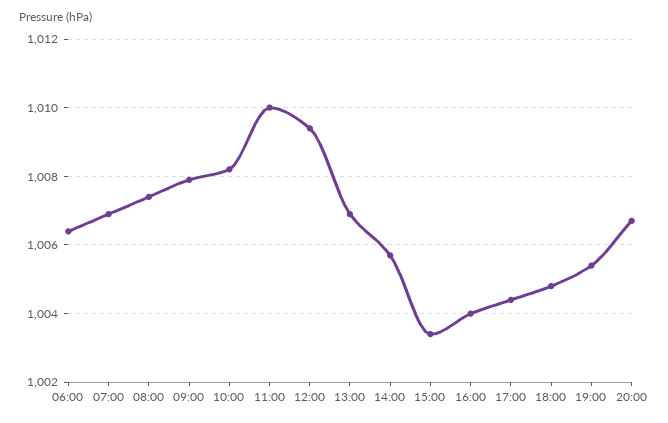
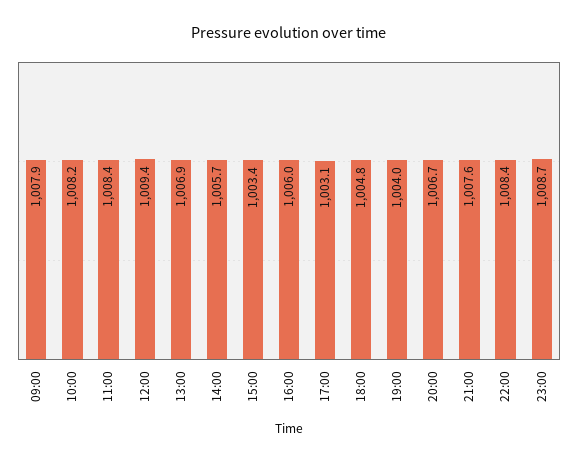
06:00: 1006.5 -> none
07:00: 1007 -> none
08:00: 1007.5 -> none
11:00: 1010 -> 1008.4
16:00: 1004 -> 1006
17:00: 1004.5 -> 1003.1
19:00: 1005.5 -> 1004
21:00: none -> 1007.6
22:00: none -> 1008.4
23:00: none -> 1008.7

